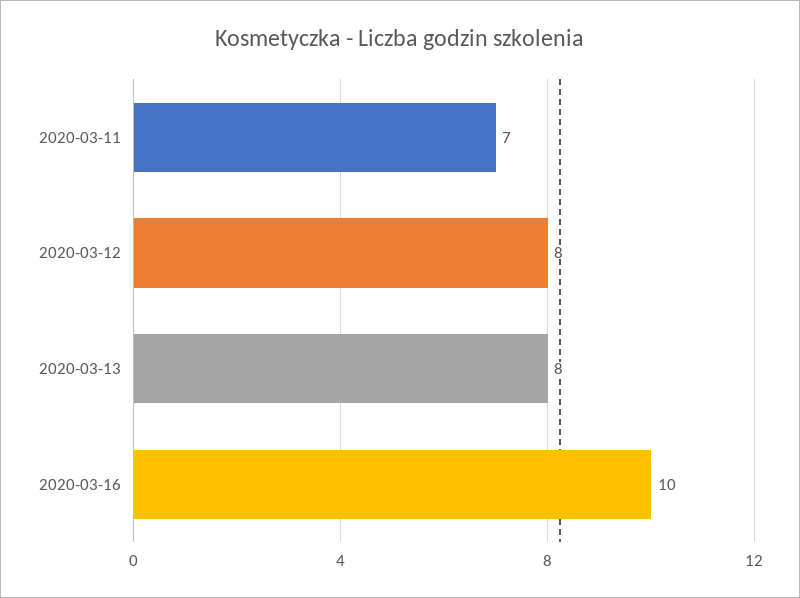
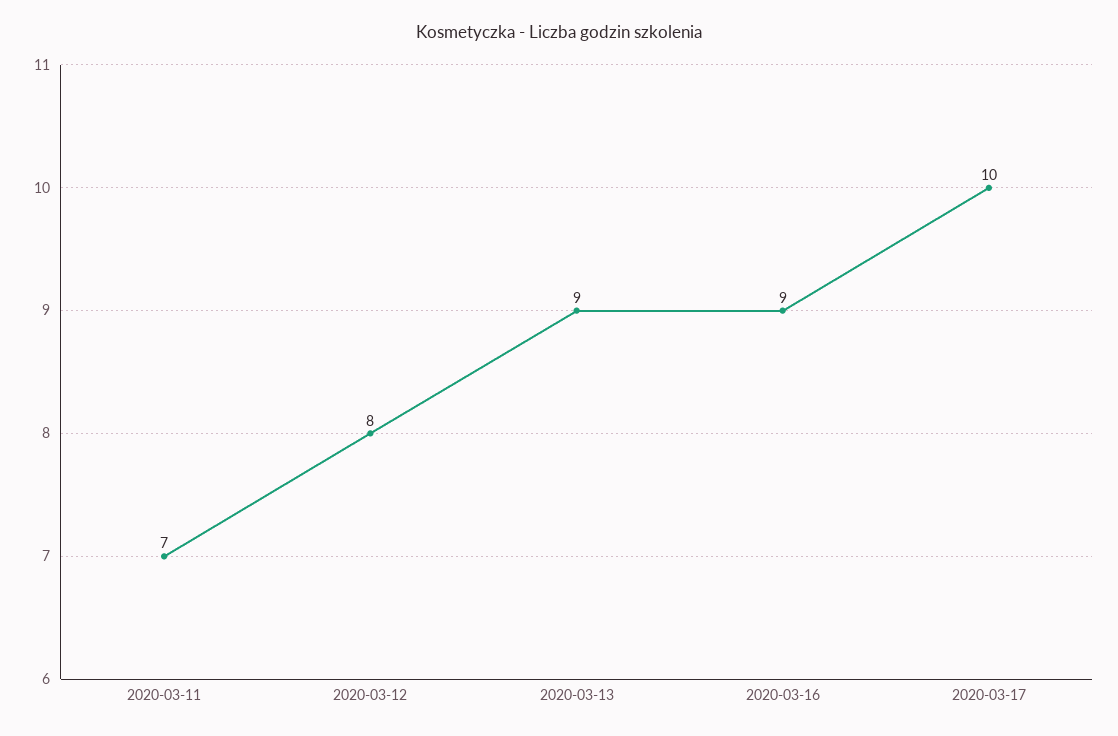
2020-03-13: 8 -> 9
2020-03-16: 10 -> 9
2020-03-17: none -> 10

